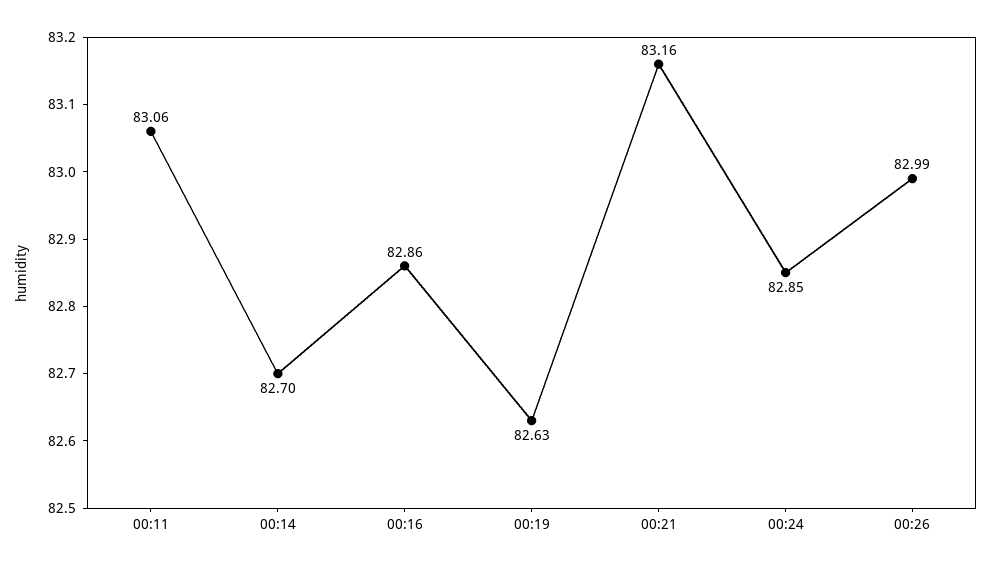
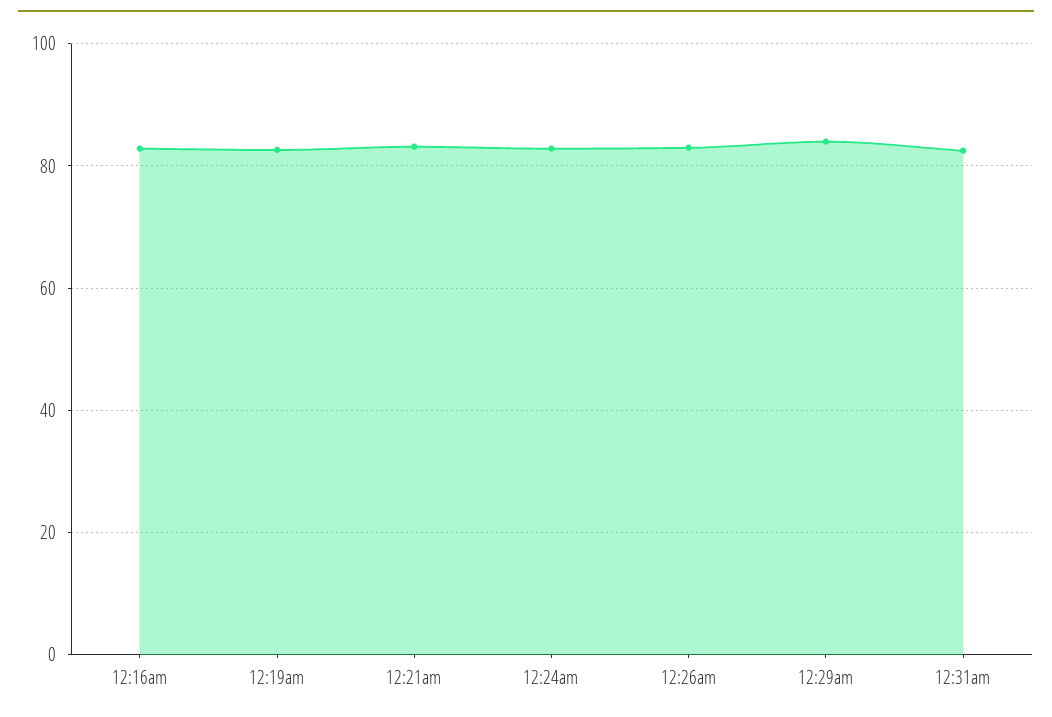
00:11: 83.06 -> none
00:14: 82.7 -> none
12:29am: none -> 84
12:31am: none -> 82

